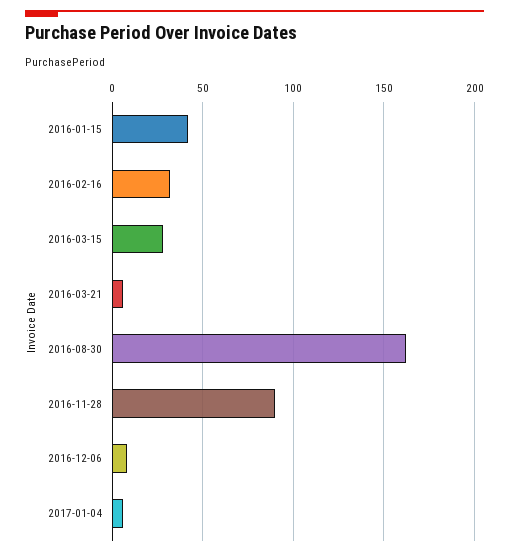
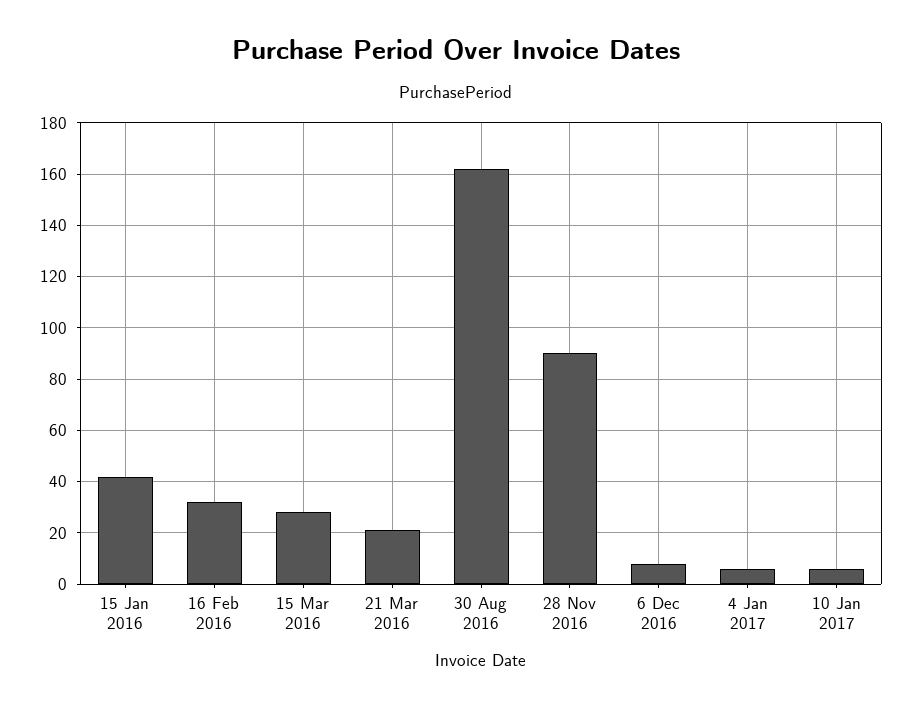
2016-03-21: 5 -> 20
10 Jan 2017: none -> 5

